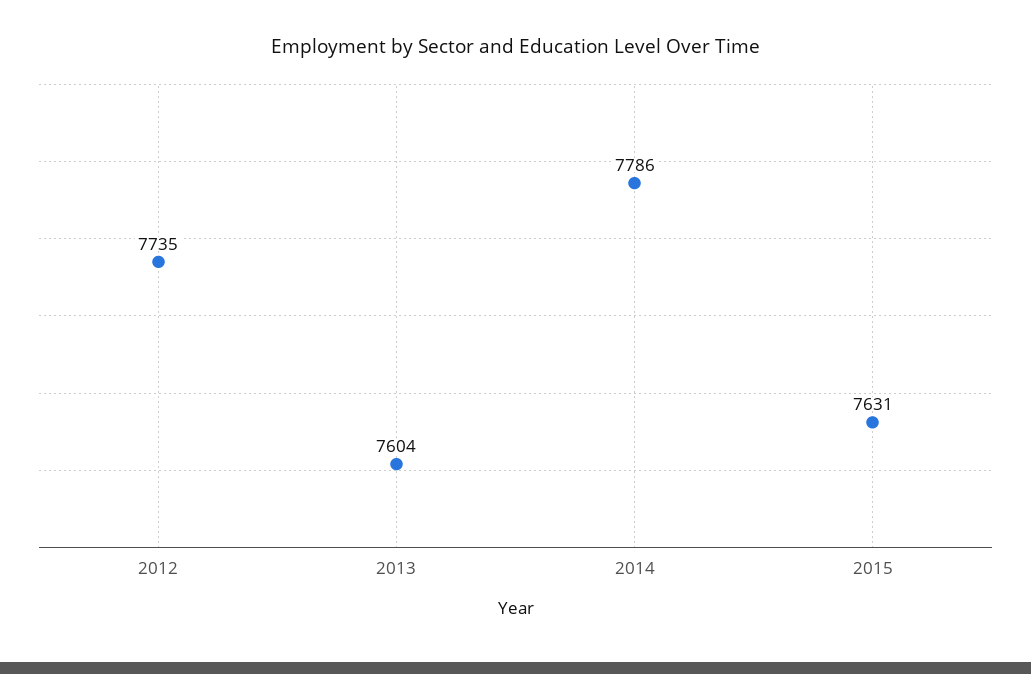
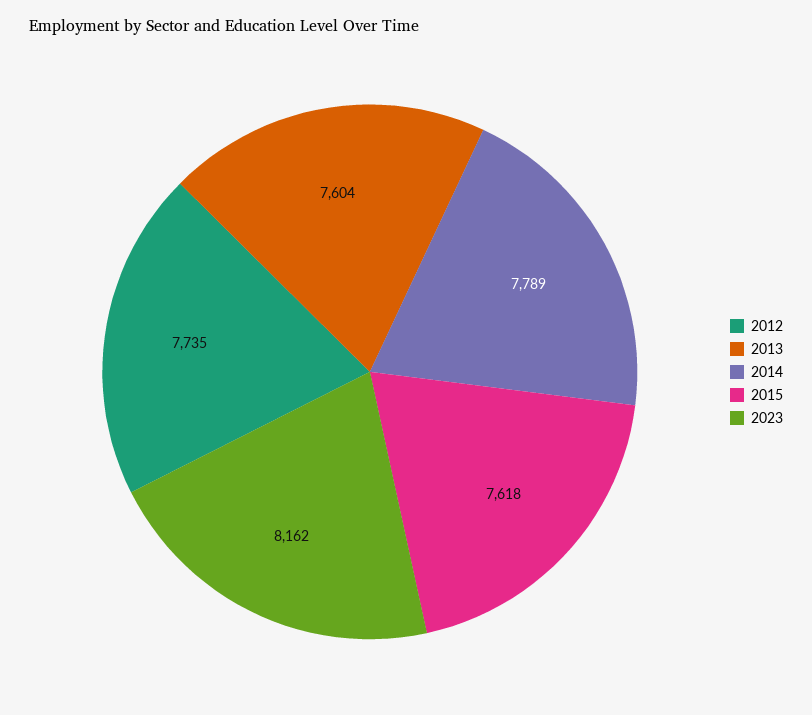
2014: 7786 -> 7789
2015: 7631 -> 7618
2023: none -> 8162

